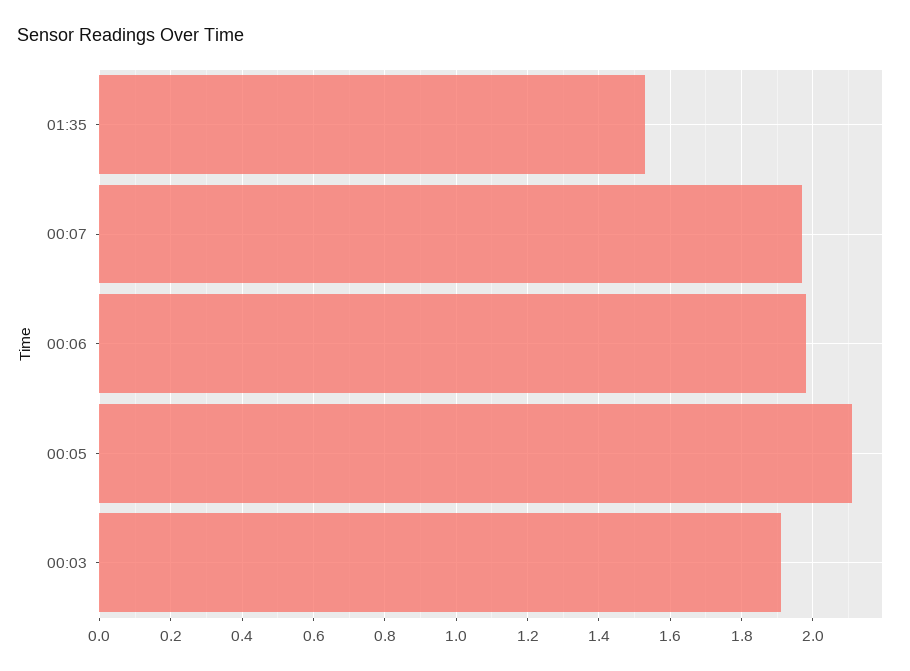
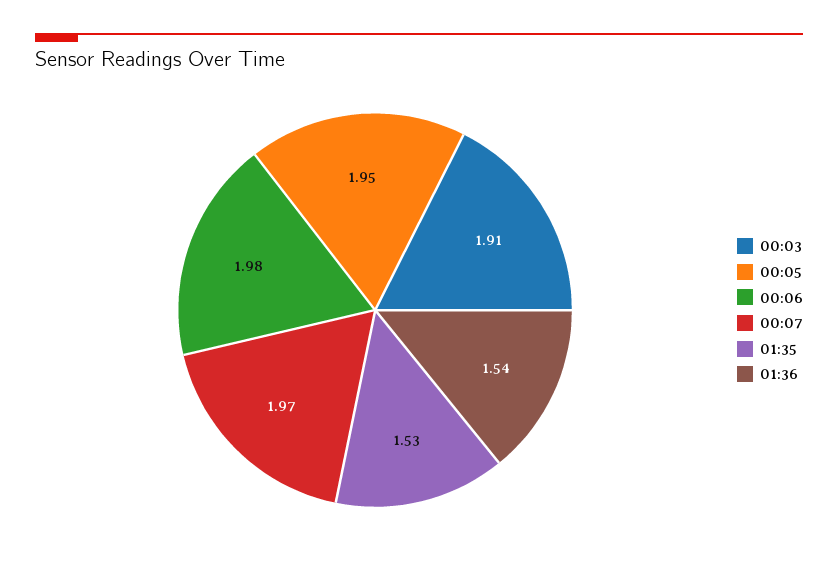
00:05: 2.1 -> 1.95
01:36: none -> 1.54

